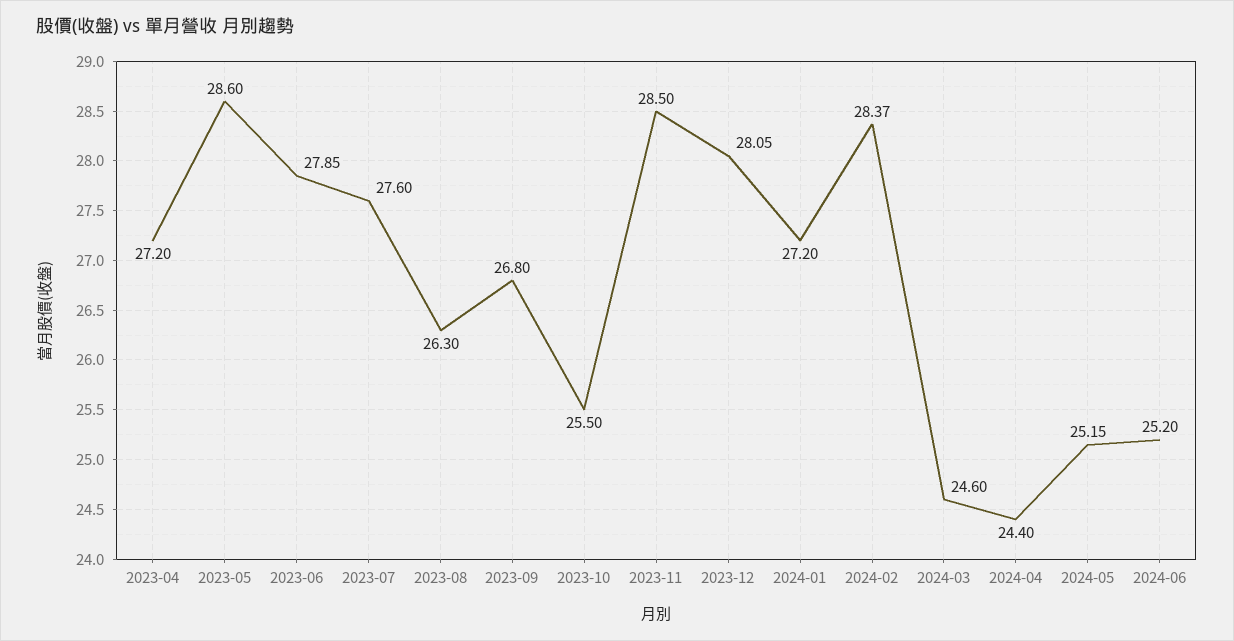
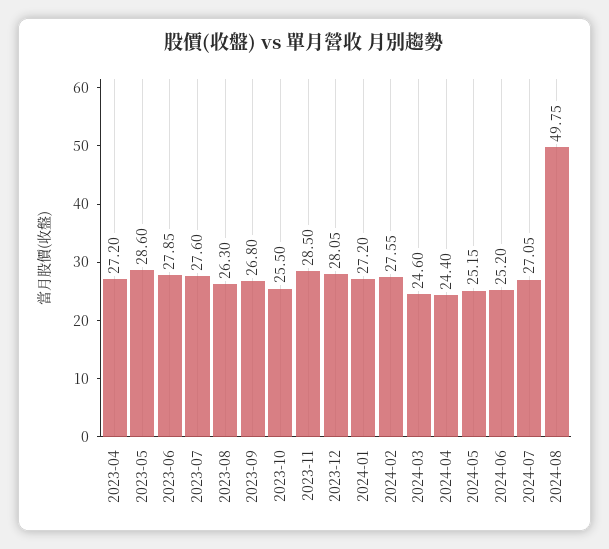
2024-02: 28.37 -> 27.55
2024-07: none -> 27.05
2024-08: none -> 49.75

